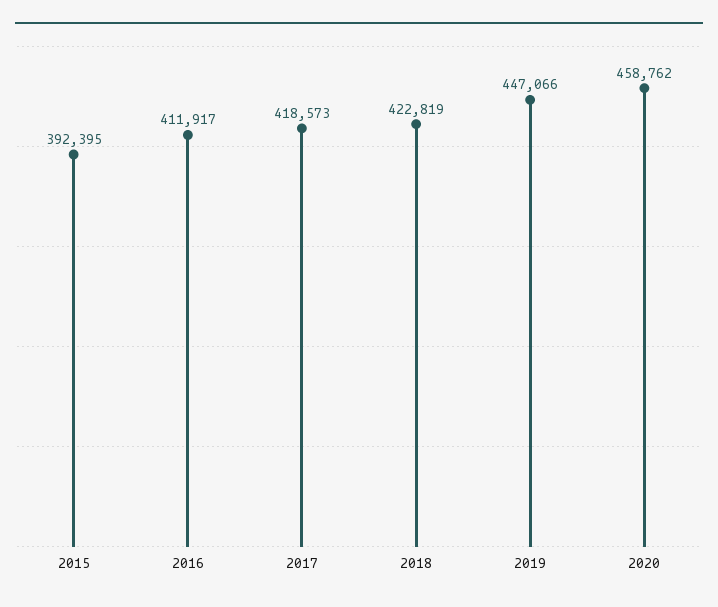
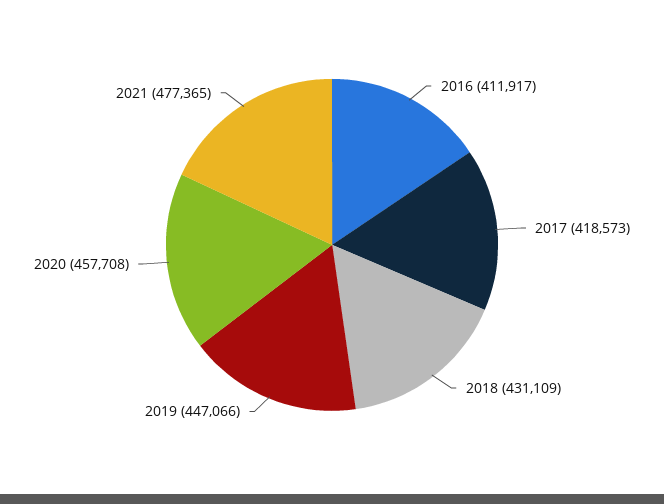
2015: 392395 -> none
2018: 422819 -> 431109
2020: 458762 -> 457708
2021: none -> 477365

